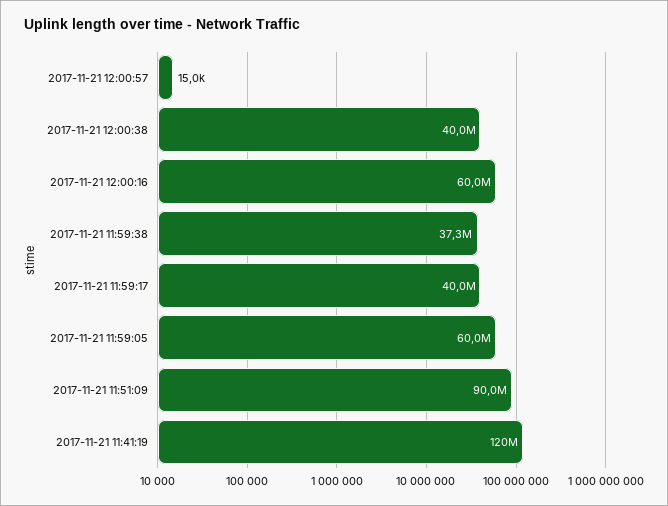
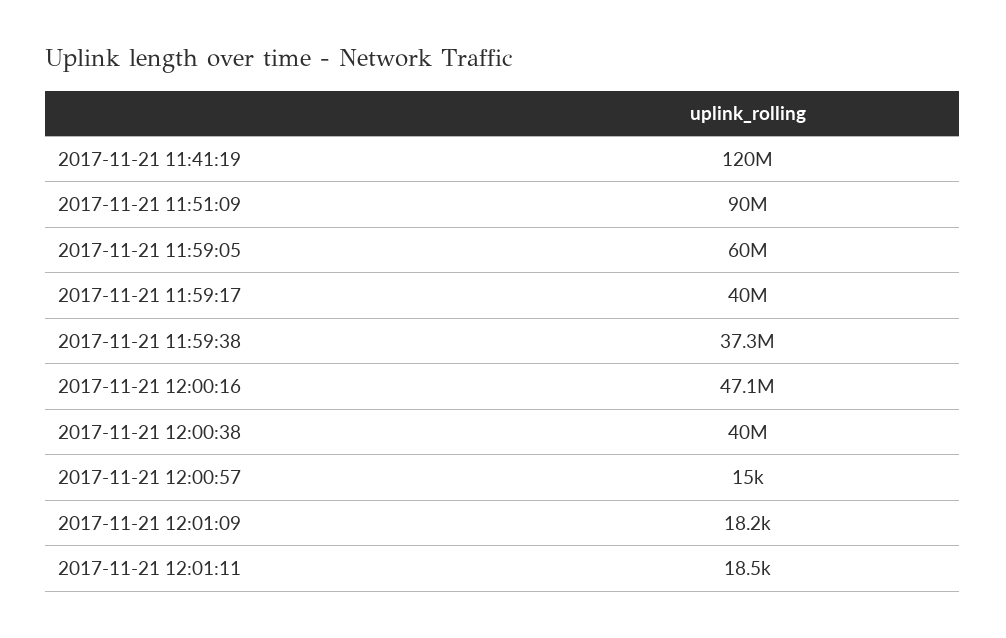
2017-11-21 12:00:16: 60000000 -> 47100000
2017-11-21 12:01:09: none -> 18200
2017-11-21 12:01:11: none -> 18500

